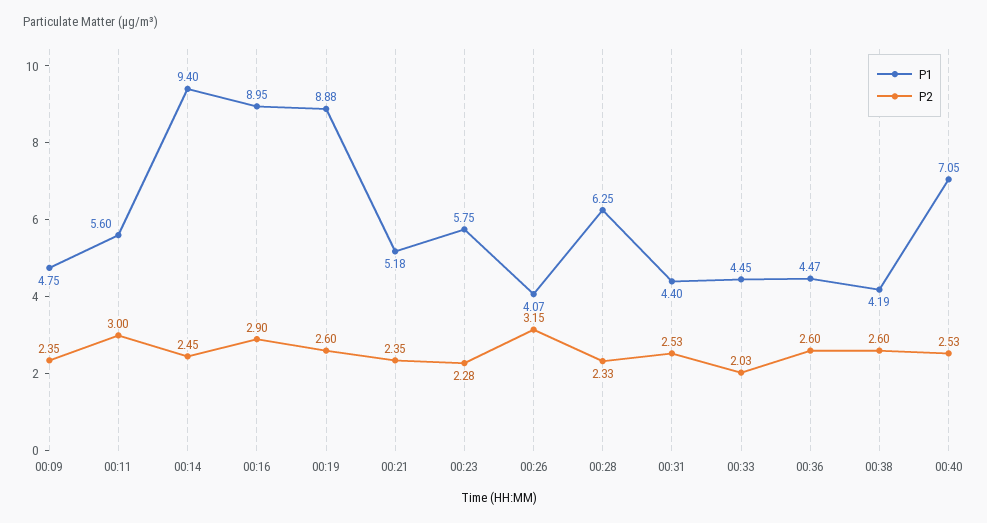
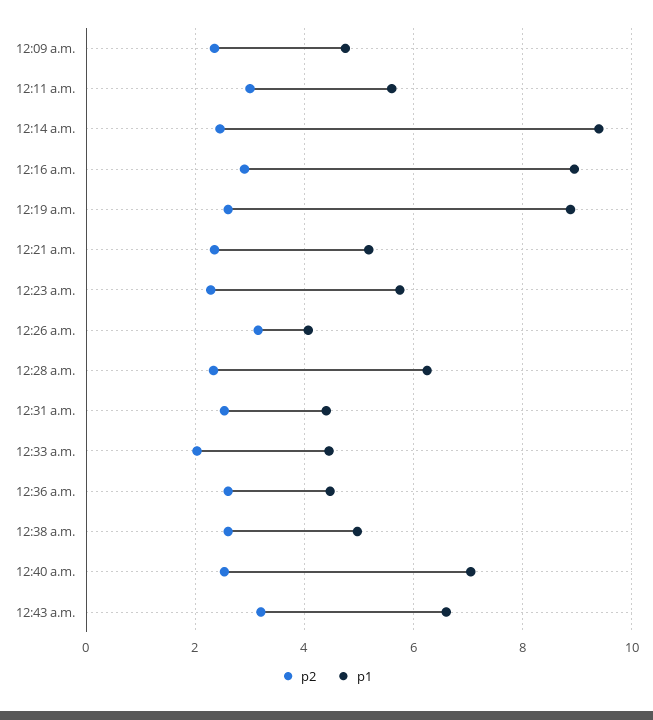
P1, 00:38: 4.19 -> 5
P2, 12:43 a.m.: none -> 3.2
P1, 12:43 a.m.: none -> 6.6

